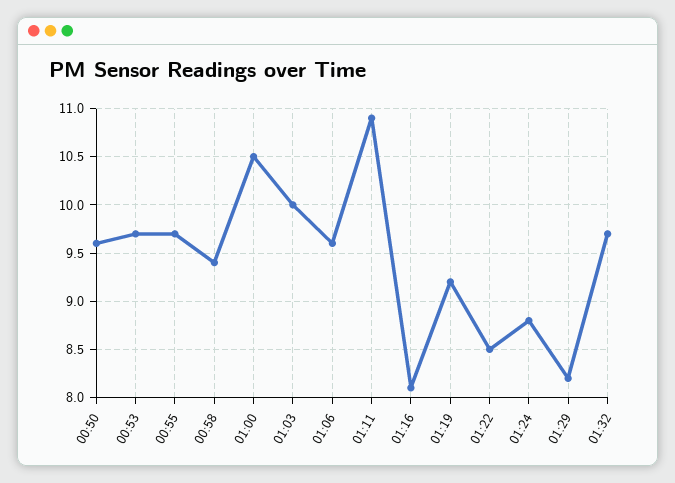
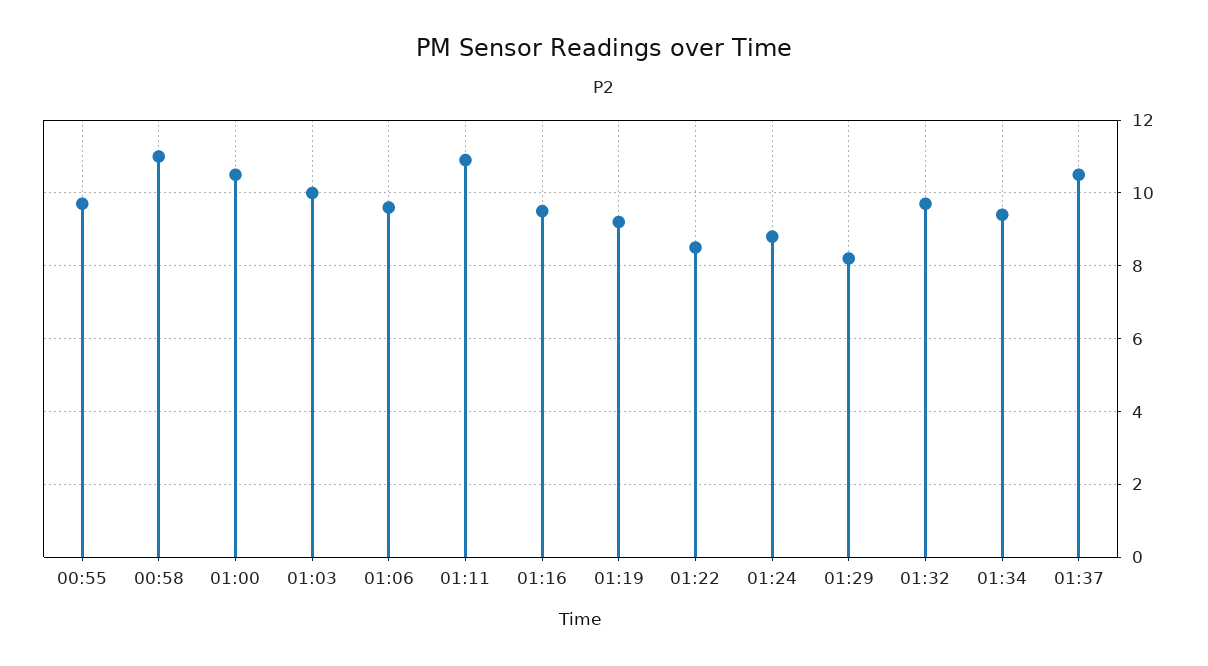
00:50: 9.6 -> none
00:53: 9.7 -> none
00:58: 9.4 -> 11
01:16: 8.1 -> 9.5
01:34: none -> 9.5
01:37: none -> 10.5

